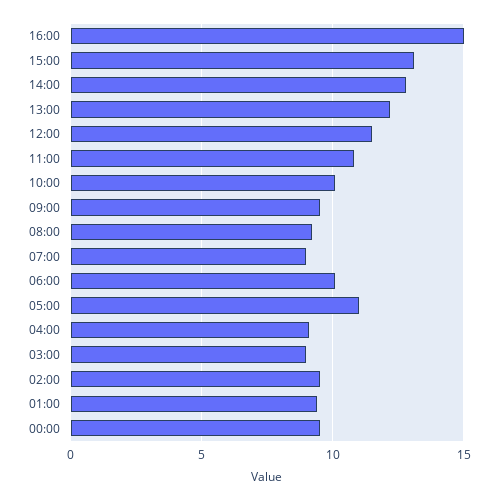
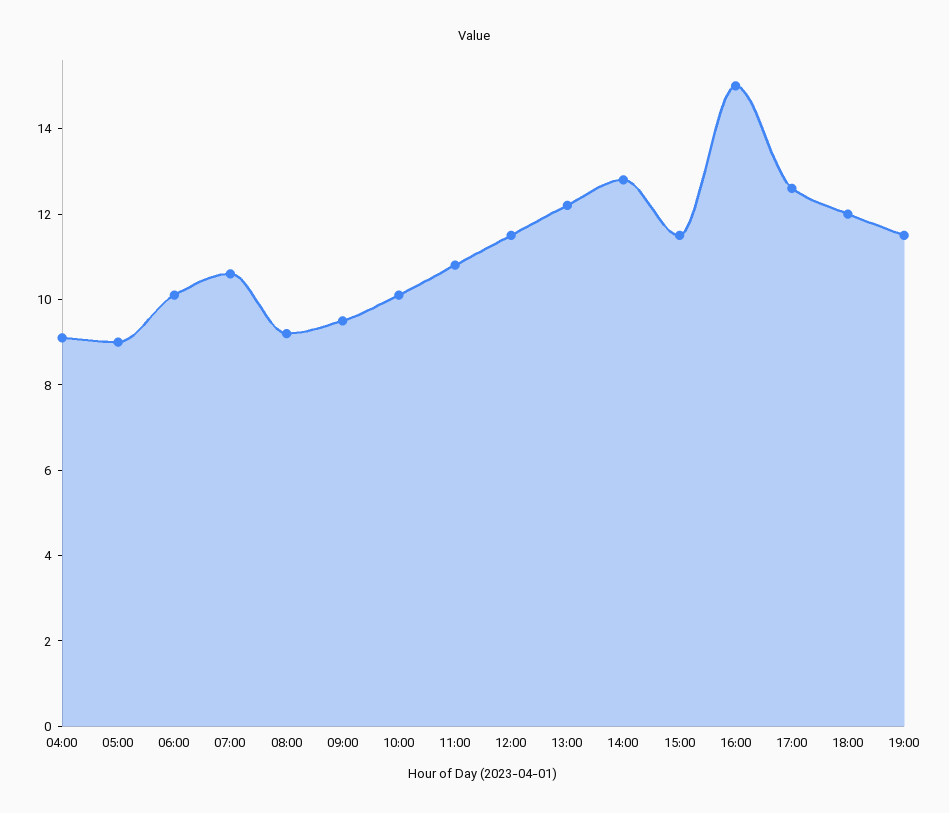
15:00: 13 -> 11.5
07:00: 9 -> 10.5
05:00: 11 -> 9
03:00: 9 -> none
02:00: 9.5 -> none
01:00: 9.5 -> none
00:00: 9.5 -> none
17:00: none -> 12.5
18:00: none -> 12
19:00: none -> 11.5

